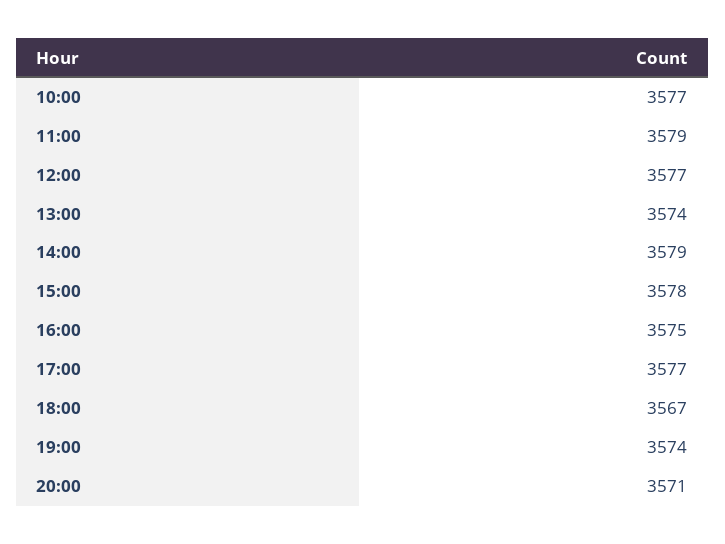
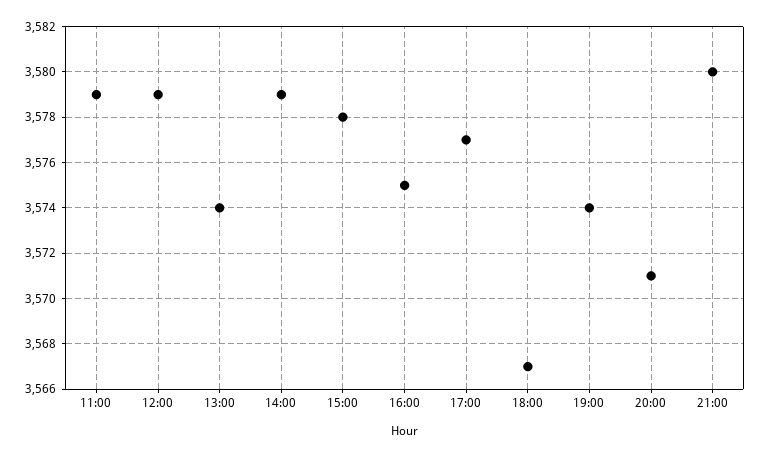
10:00: 3577 -> none
12:00: 3577 -> 3579
21:00: none -> 3580

